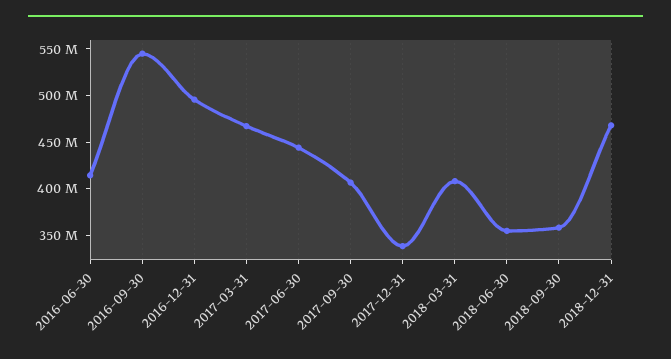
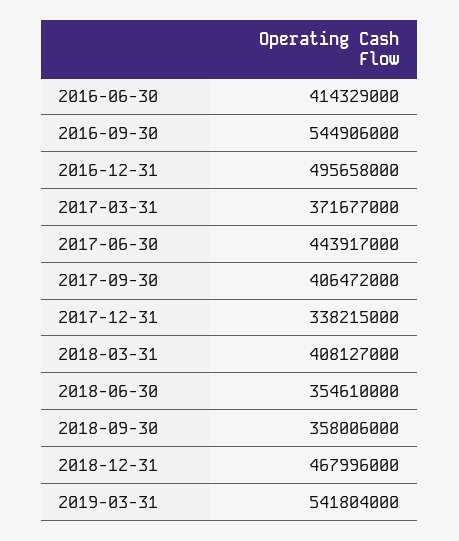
2017-03-31: 470000000 -> 371677000
2019-03-31: none -> 541804000

